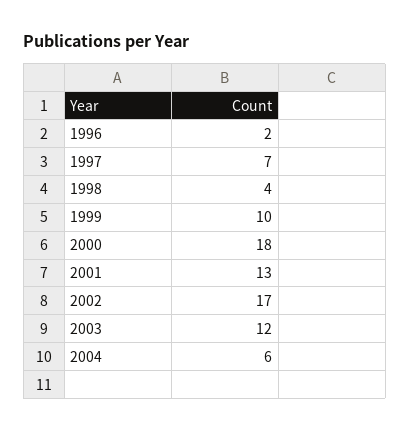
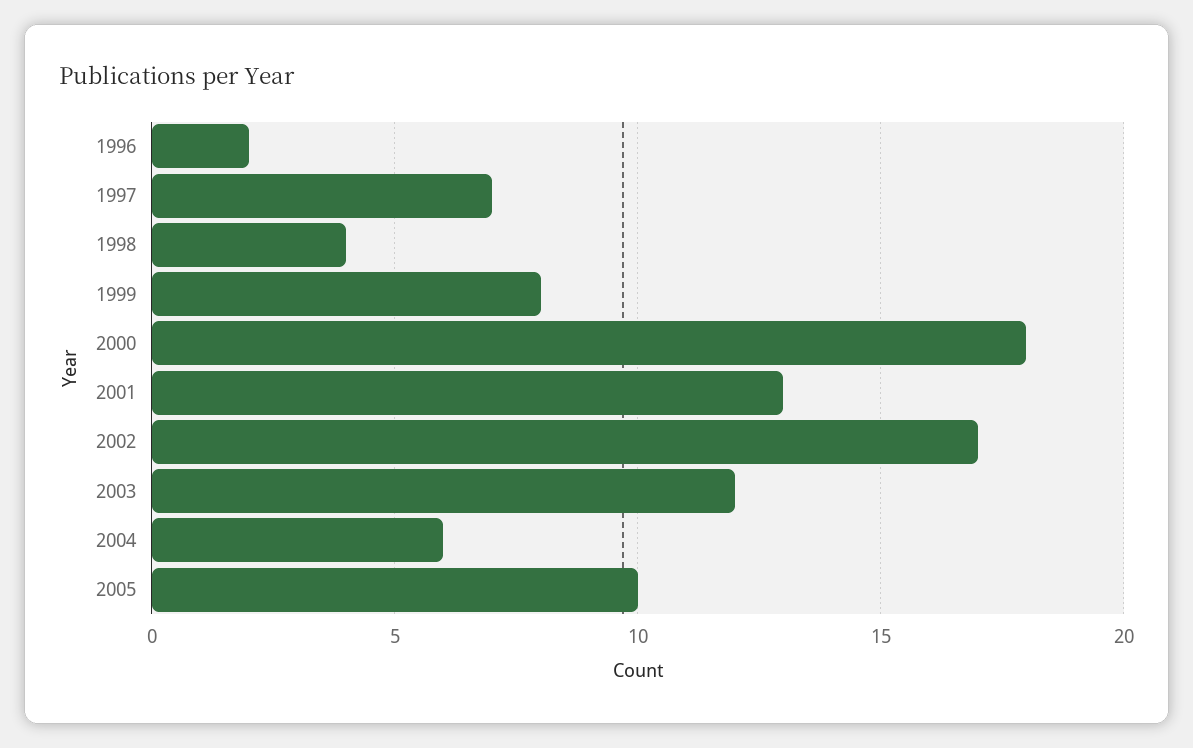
1999: 10 -> 8
2005: none -> 10

